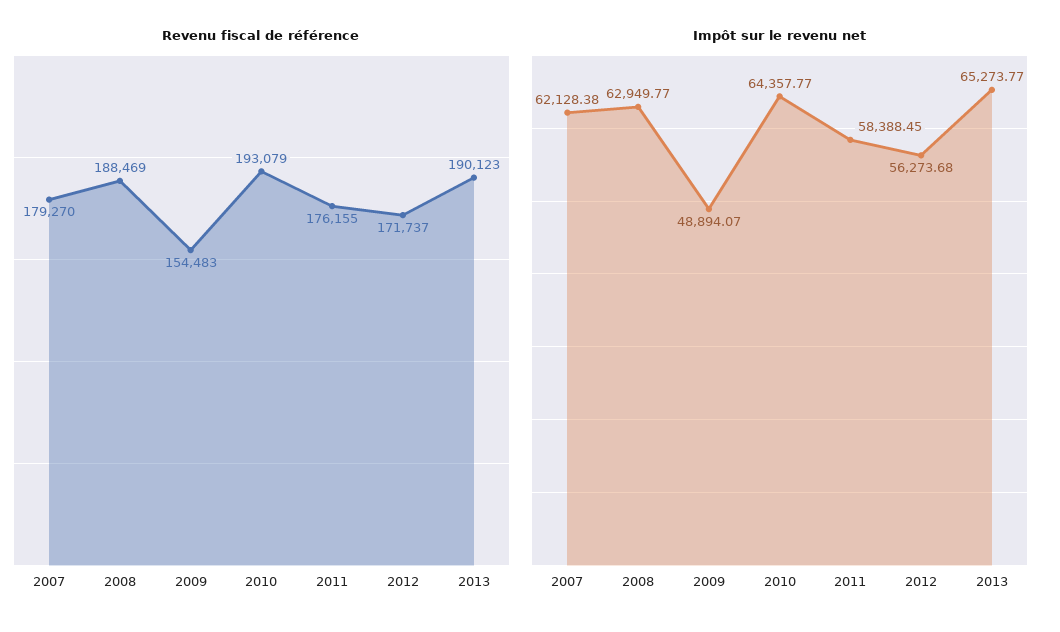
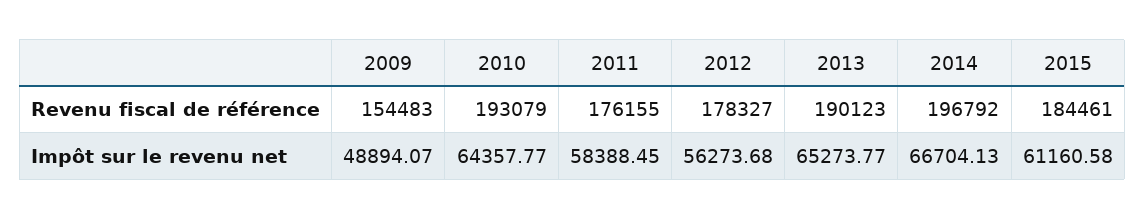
Revenu fiscal de référence, 2007: 179270 -> none
Revenu fiscal de référence, 2008: 188469 -> none
Revenu fiscal de référence, 2012: 171737 -> 178327
Impôt sur le revenu net, 2007: 62128.38 -> none
Impôt sur le revenu net, 2008: 62949.77 -> none
Revenu fiscal de référence, 2014: none -> 196792
Revenu fiscal de référence, 2015: none -> 184461
Impôt sur le revenu net, 2014: none -> 66704.13
Impôt sur le revenu net, 2015: none -> 61160.58

